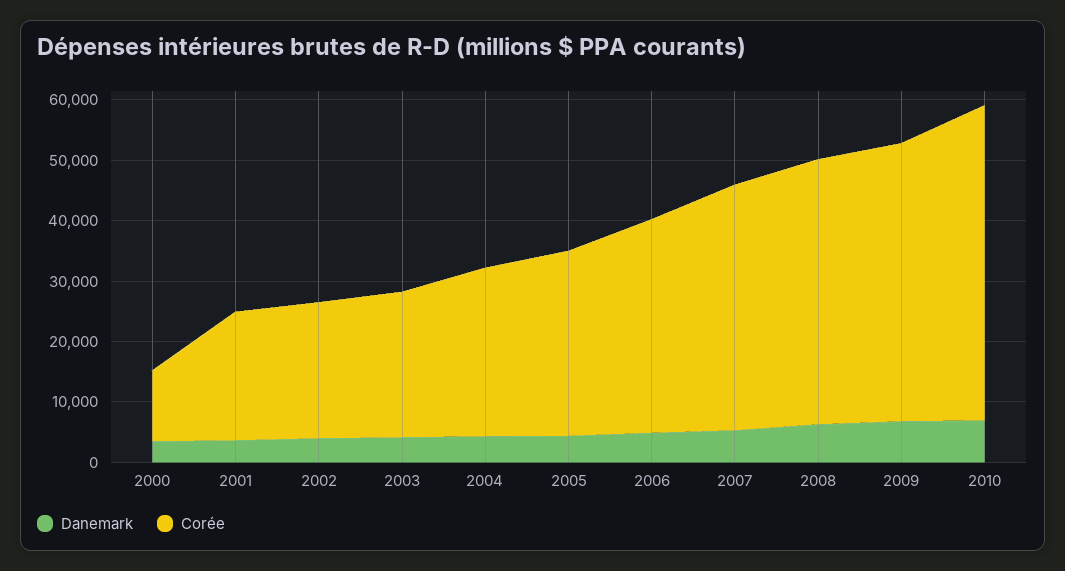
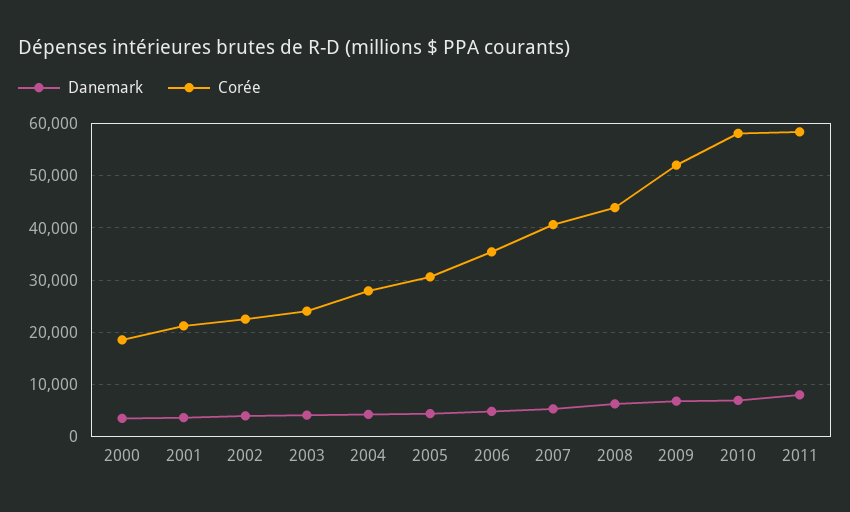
Corée, 2000: 12000 -> 18000
Corée, 2009: 46000 -> 52000
Corée, 2010: 52000 -> 58000
Danemark, 2011: none -> 8000
Corée, 2011: none -> 58000

